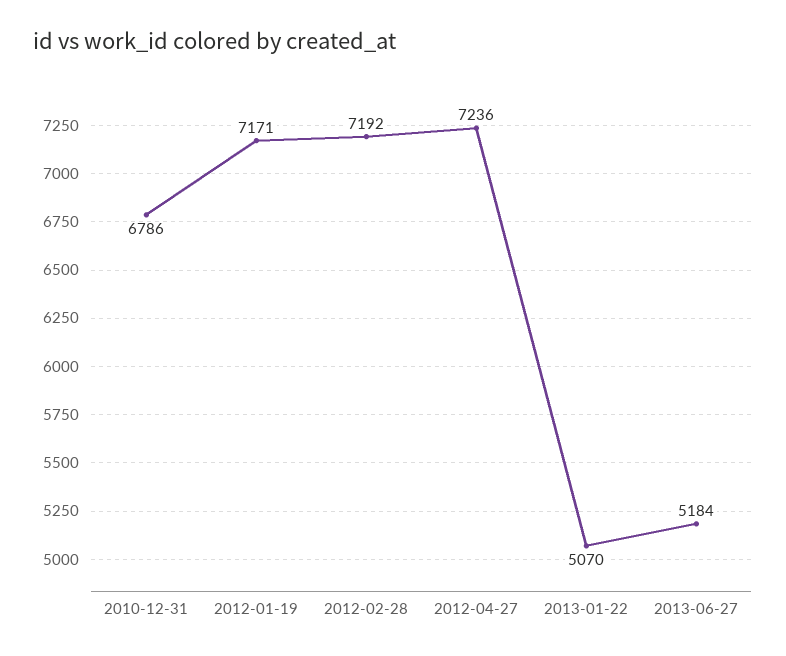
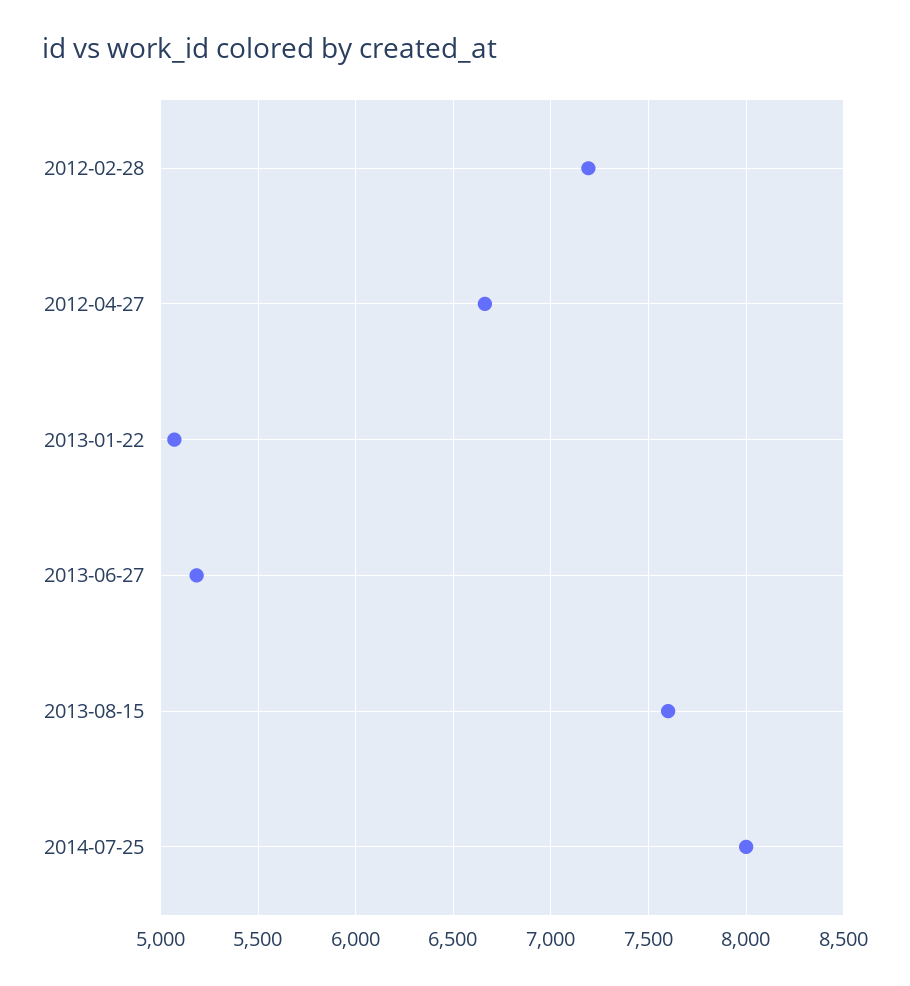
2010-12-31: 6786 -> none
2012-01-19: 7171 -> none
2012-04-27: 7236 -> 6650
2013-08-15: none -> 7600
2014-07-25: none -> 8000

